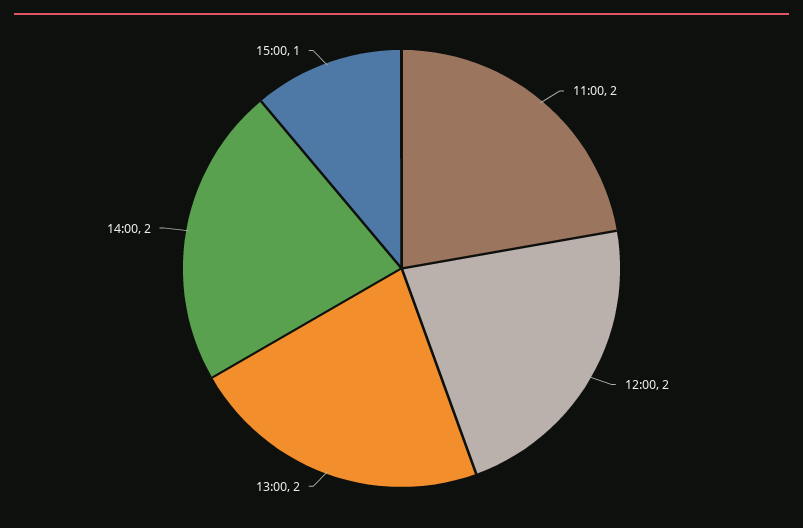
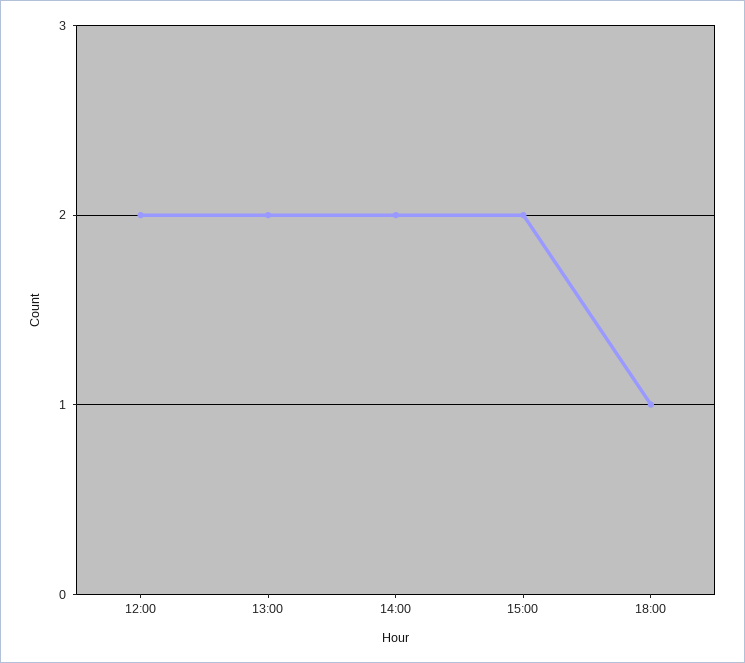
11:00: 2 -> none
15:00: 1 -> 2
18:00: none -> 1

